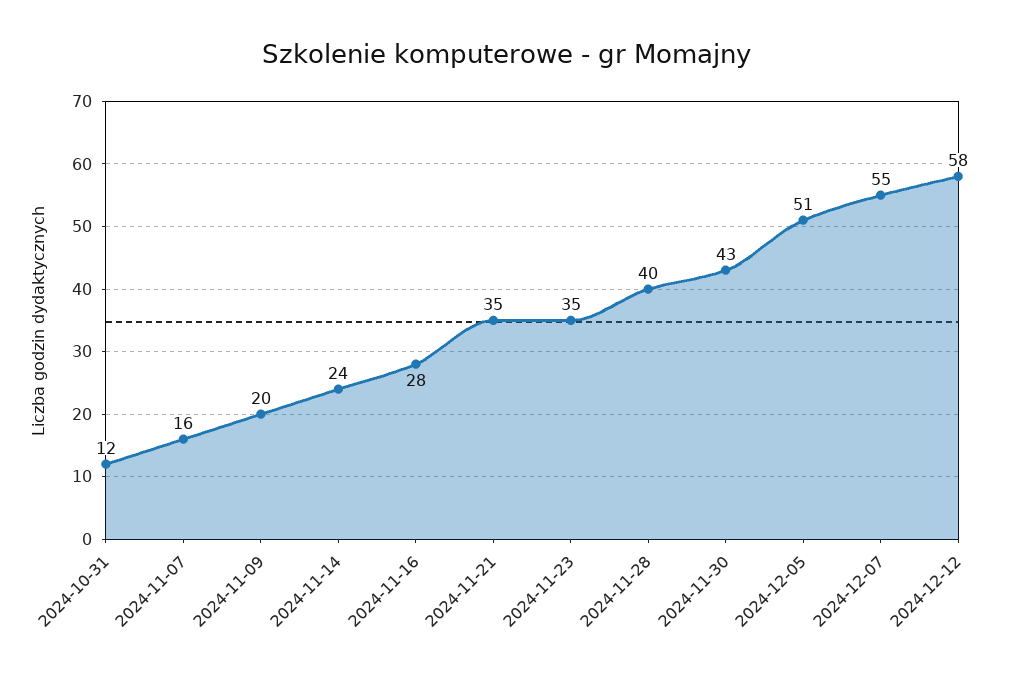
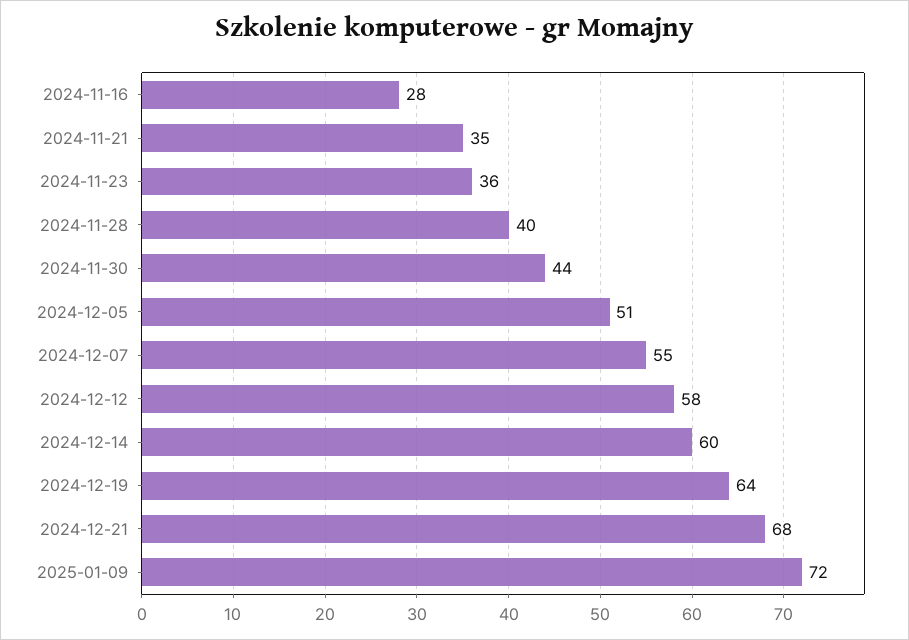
2024-10-31: 12 -> none
2024-11-07: 16 -> none
2024-11-09: 20 -> none
2024-11-14: 24 -> none
2024-11-23: 35 -> 36
2024-11-30: 43 -> 44
2024-12-14: none -> 60
2024-12-19: none -> 64
2024-12-21: none -> 68
2025-01-09: none -> 72

